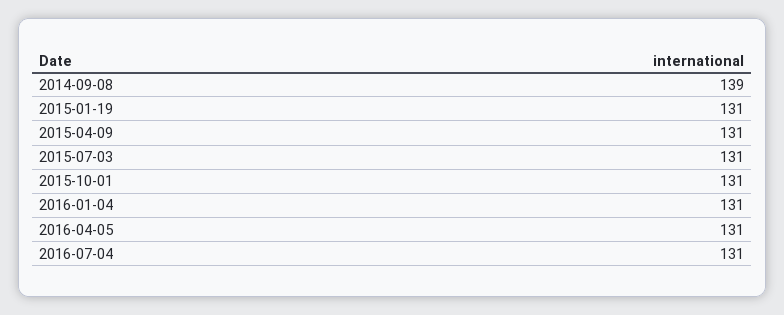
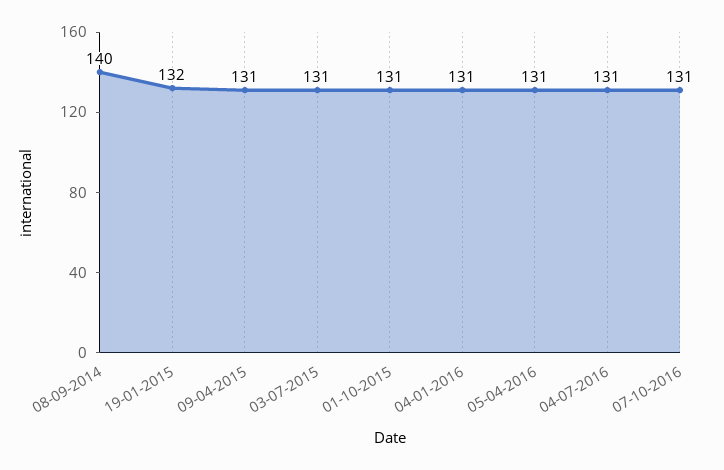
2014-09-08: 139 -> 140
2015-01-19: 131 -> 132
07-10-2016: none -> 131

